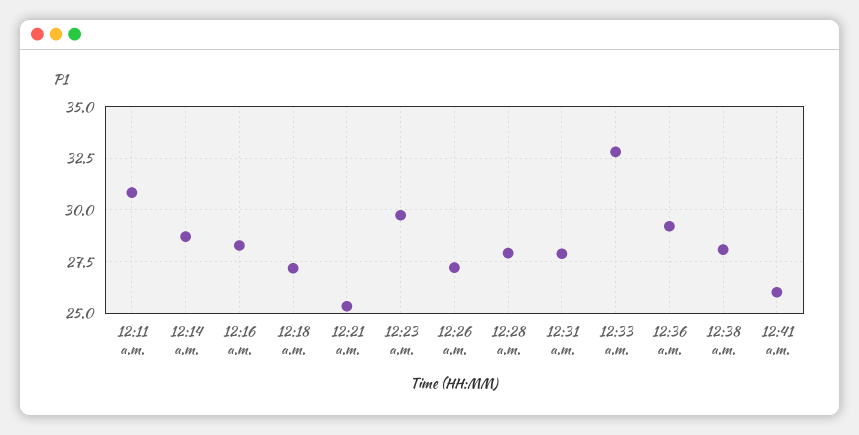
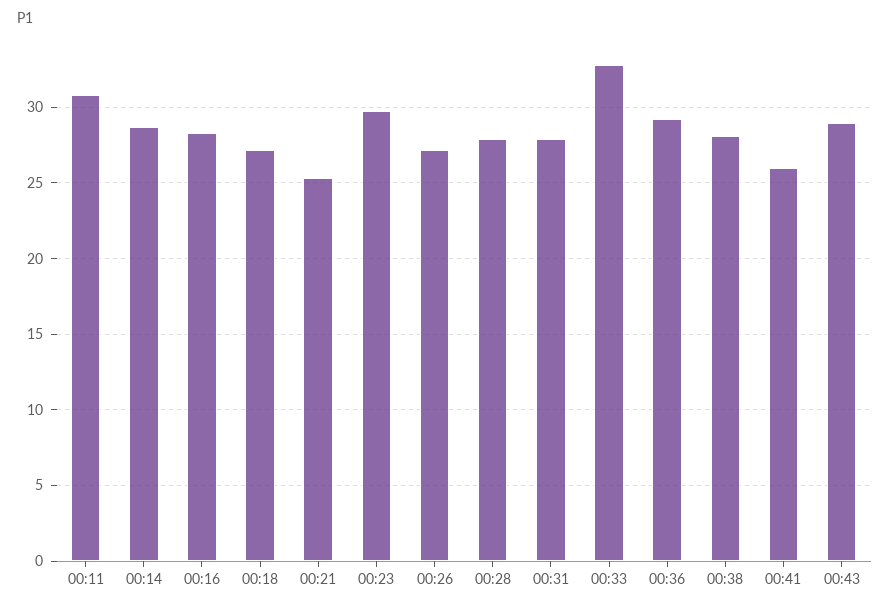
00:43: none -> 29

